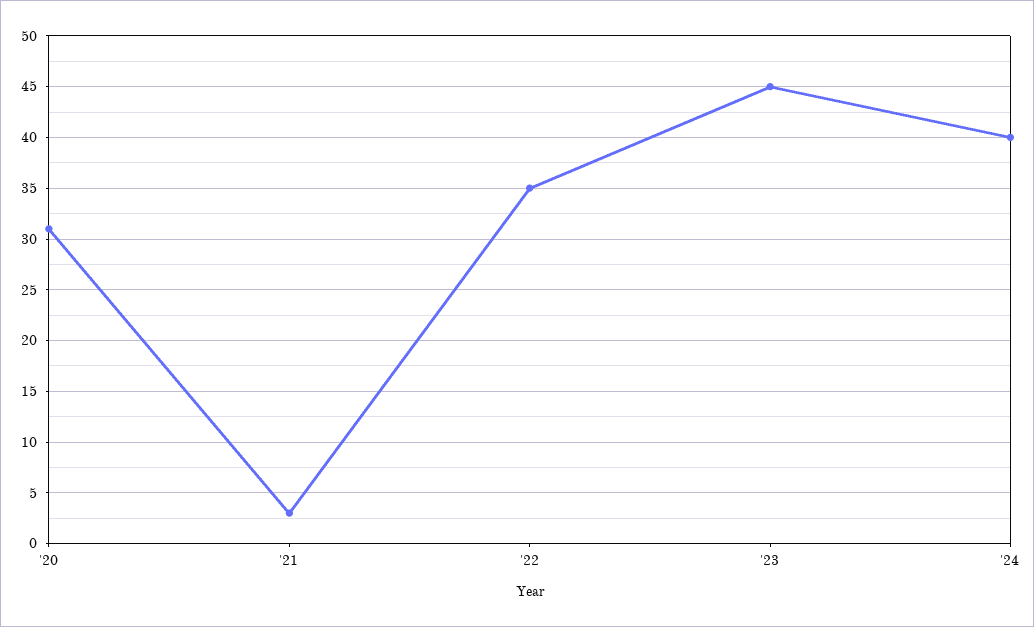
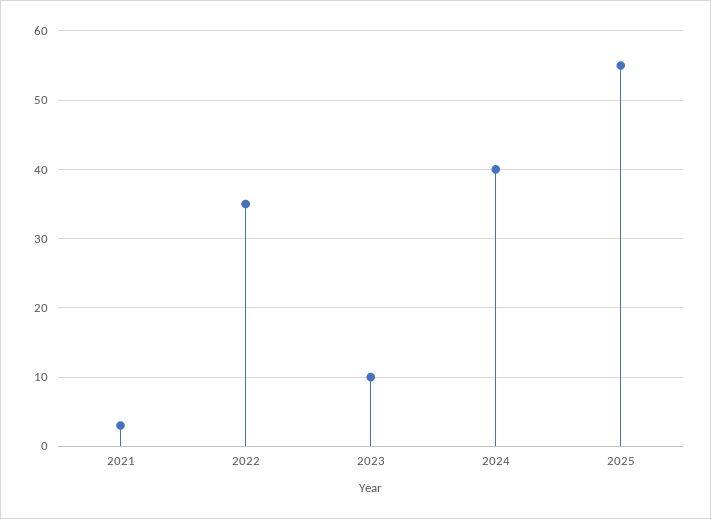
'20: 31 -> none
'23: 45 -> 10
2025: none -> 55

